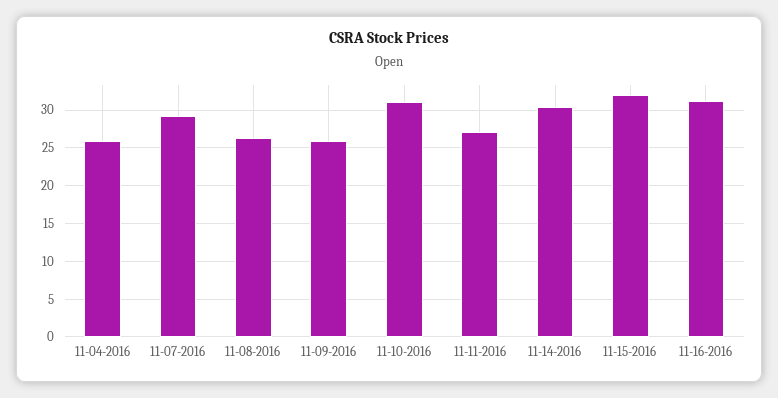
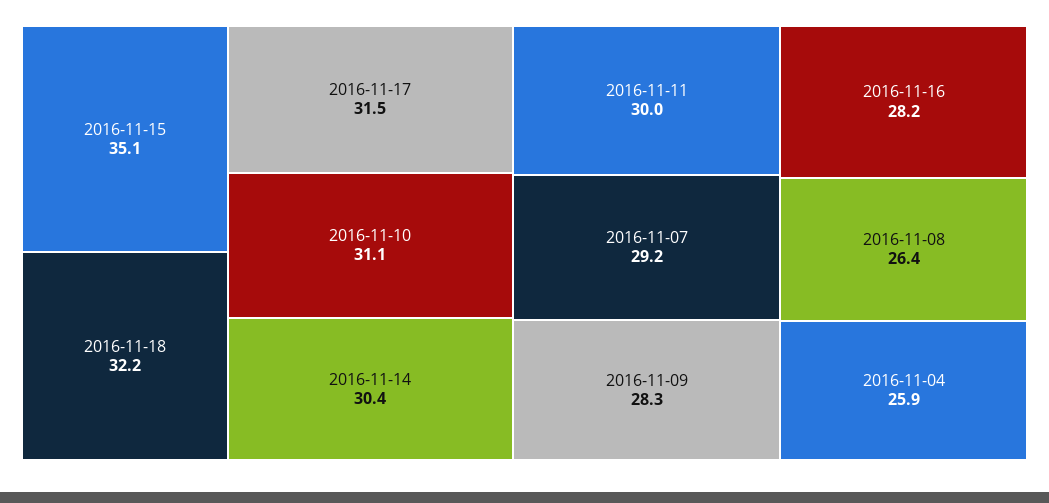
11-09-2016: 26 -> 28.3
11-11-2016: 27 -> 30
11-15-2016: 32 -> 35.1
11-16-2016: 31 -> 28.2
2016-11-18: none -> 32.2
2016-11-17: none -> 31.5

